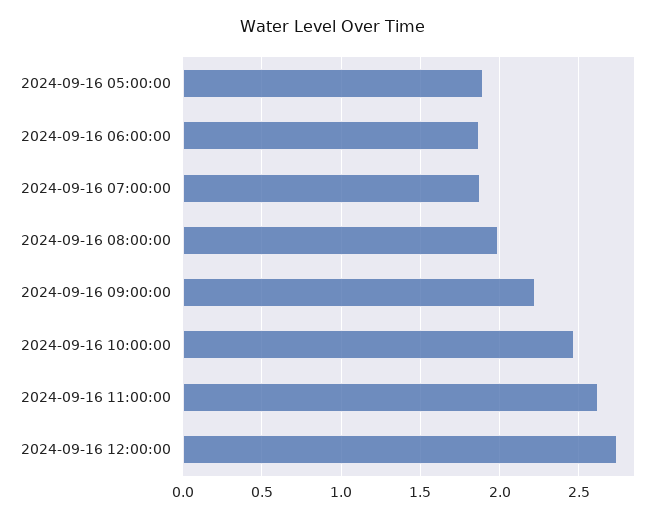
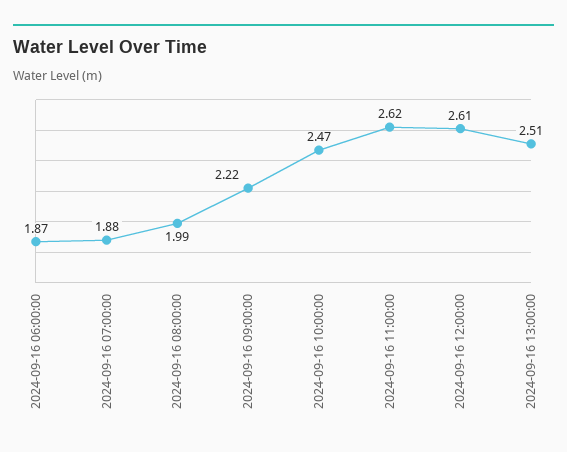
2024-09-16 05:00:00: 1.9 -> none
2024-09-16 12:00:00: 2.75 -> 2.61
2024-09-16 13:00:00: none -> 2.51

